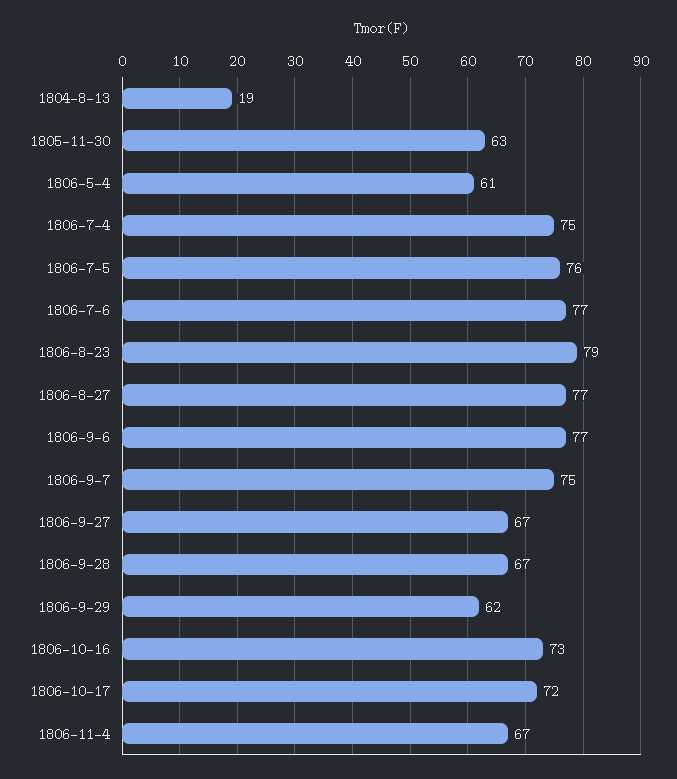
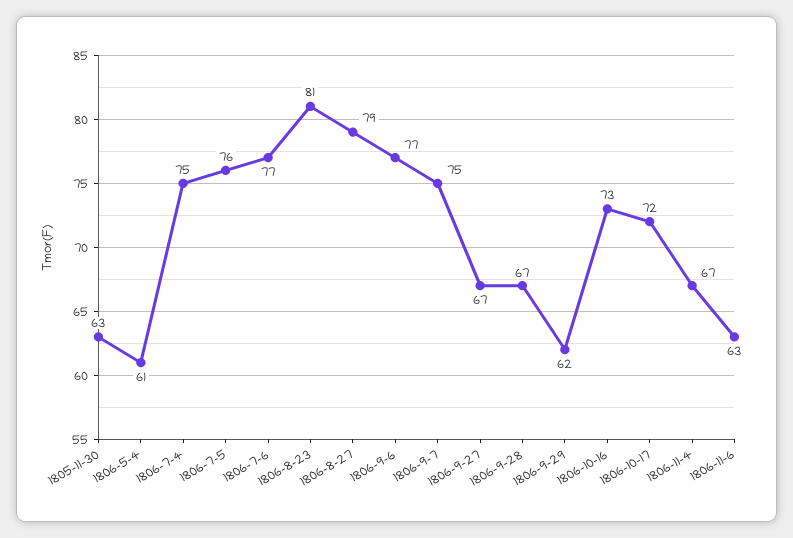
1804-8-13: 19 -> none
1806-8-23: 79 -> 81
1806-8-27: 77 -> 79
1806-11-6: none -> 63

